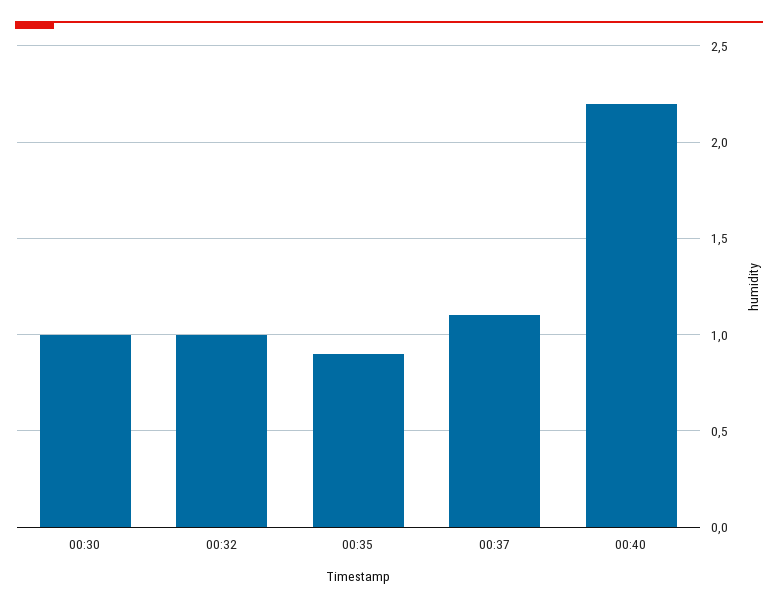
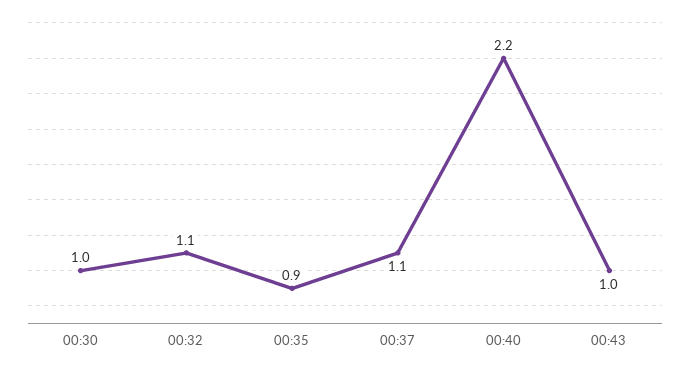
00:32: 1 -> 1.1
00:43: none -> 1

